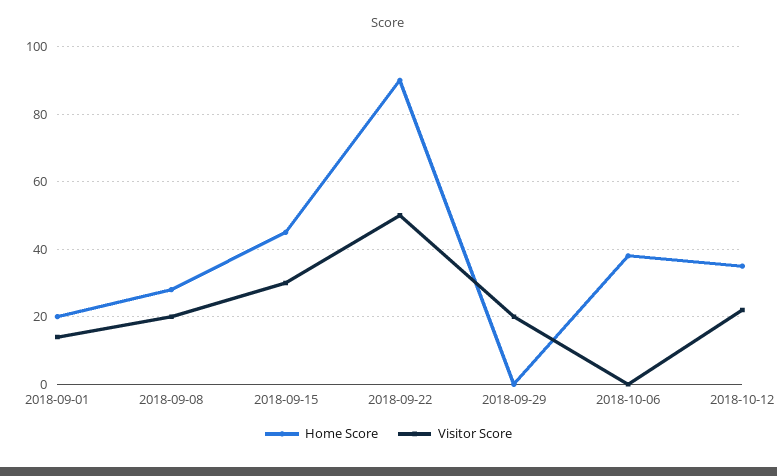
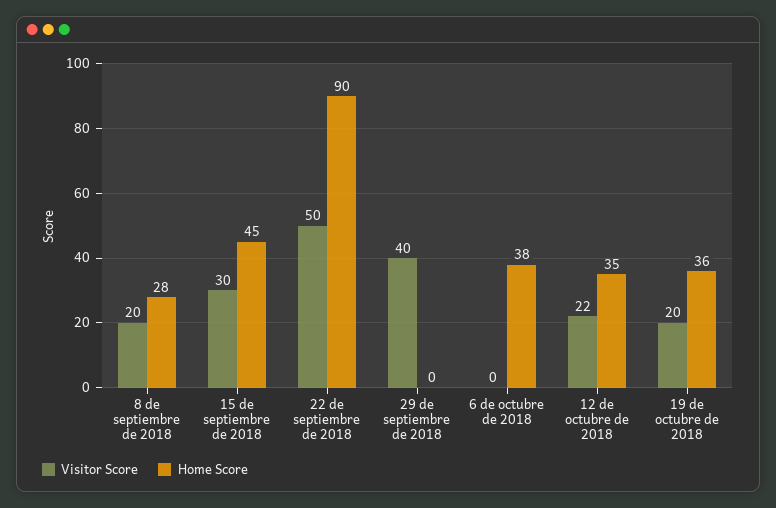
Home Score, 2018-09-01: 20 -> none
Visitor Score, 2018-09-01: 15 -> none
Visitor Score, 2018-09-29: 20 -> 40
Visitor Score, 19 de octubre de 2018: none -> 20
Home Score, 19 de octubre de 2018: none -> 36

